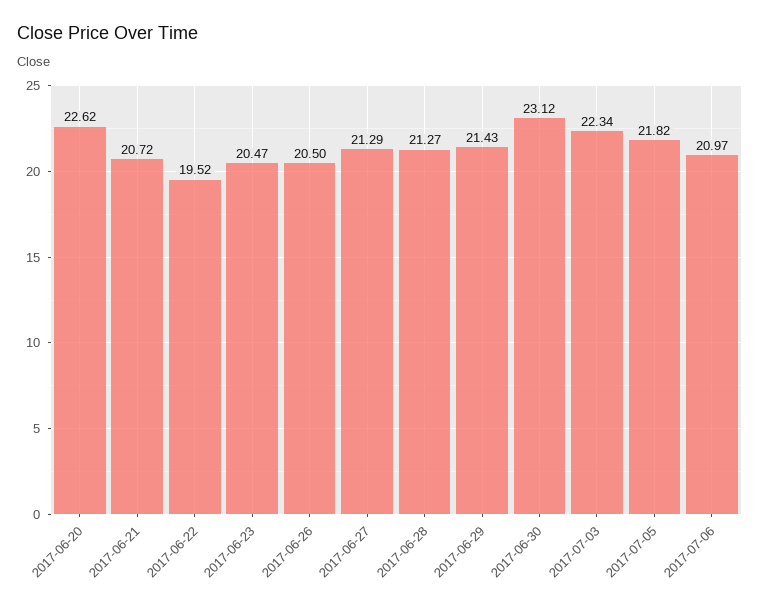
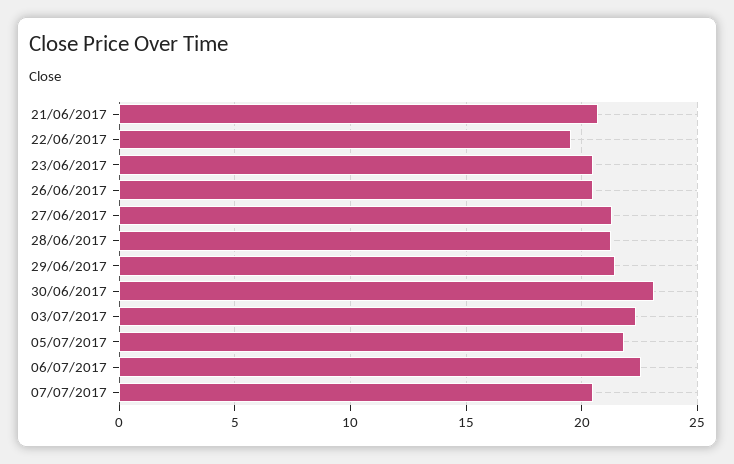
2017-06-20: 22.62 -> none
2017-07-06: 20.97 -> 22.5
07/07/2017: none -> 20.5

